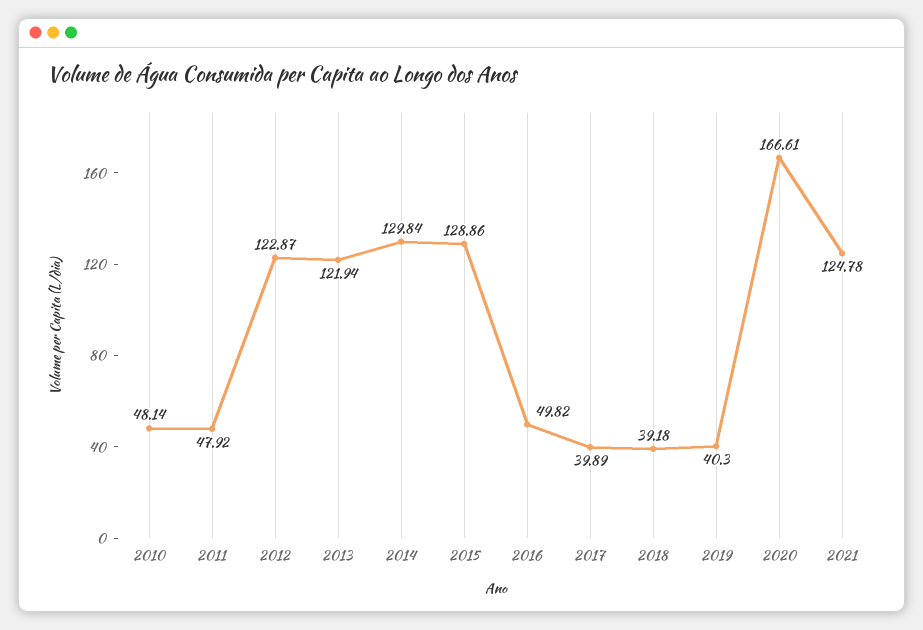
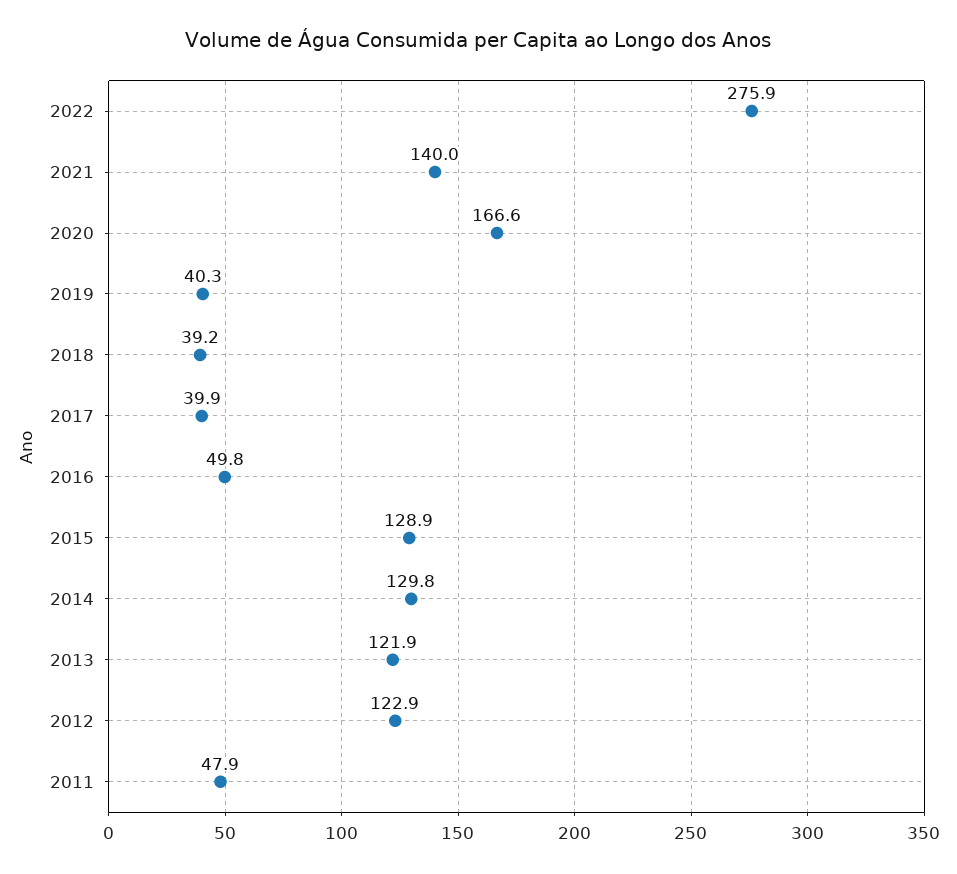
2010: 48.14 -> none
2021: 124.78 -> 140
2022: none -> 275.9

